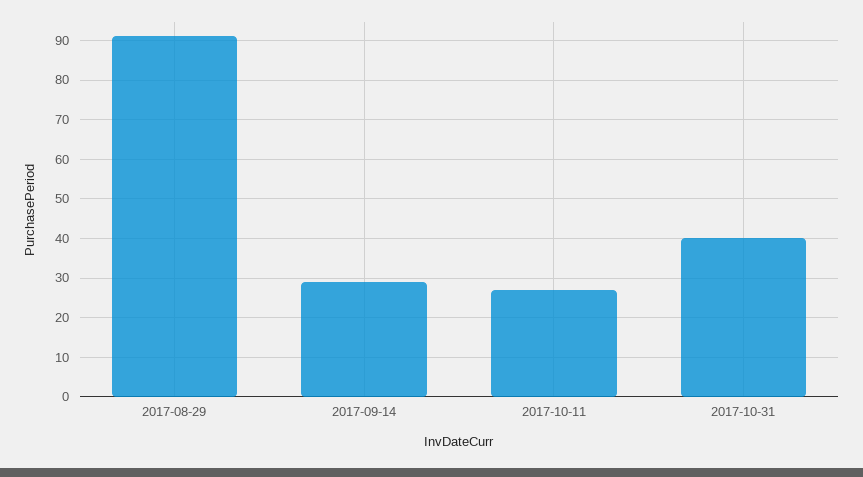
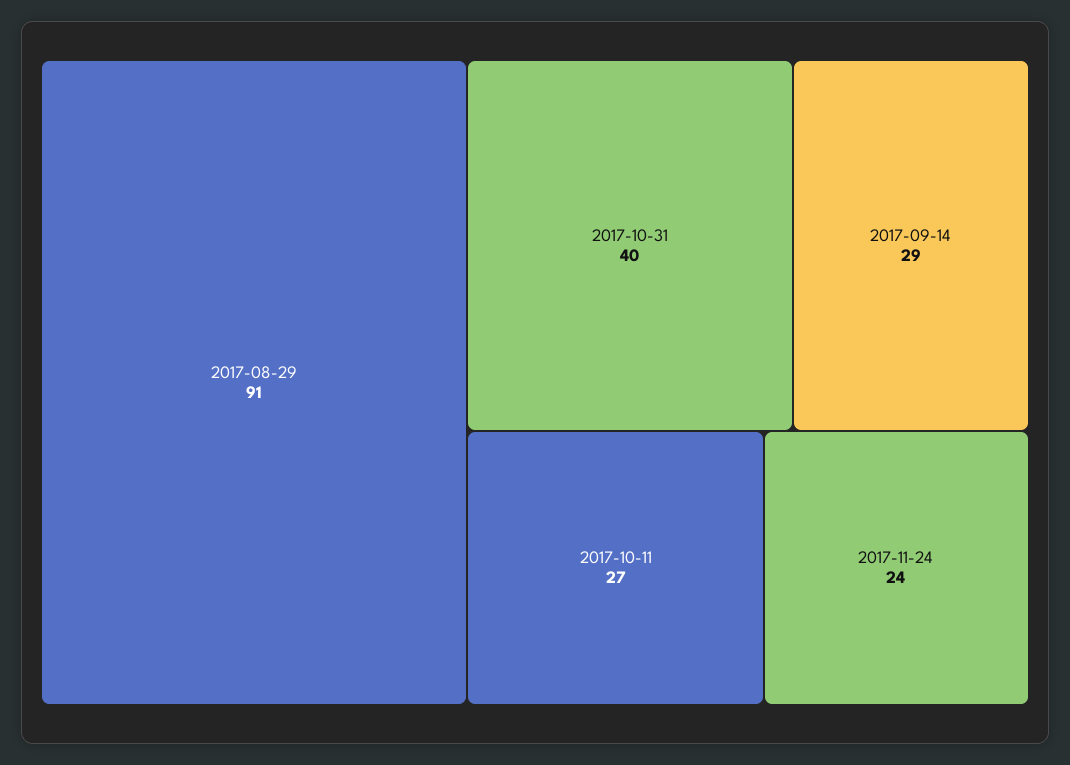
2017-11-24: none -> 24

